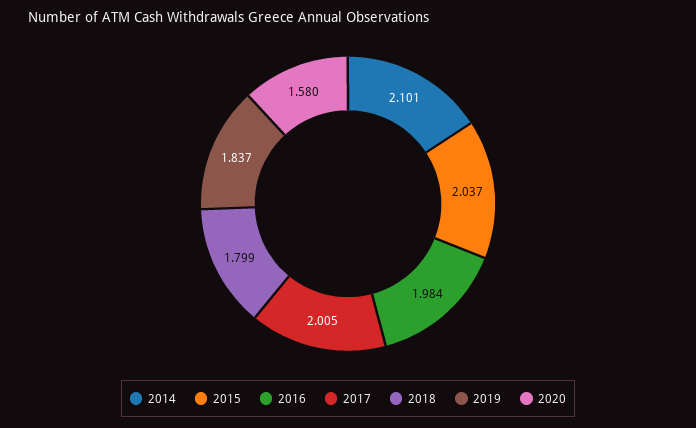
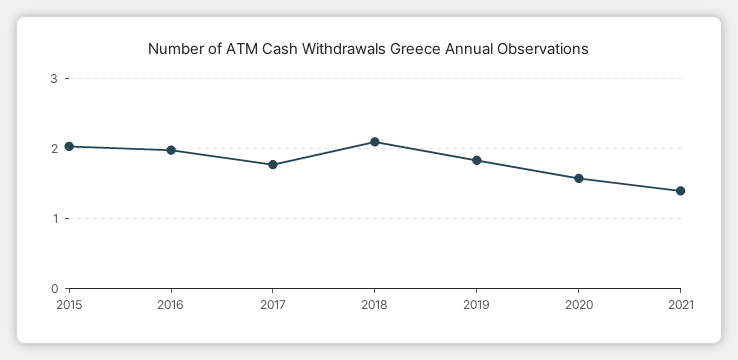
2014: 2.101 -> none
2017: 2.005 -> 1.8
2018: 1.799 -> 2.1
2021: none -> 1.4

